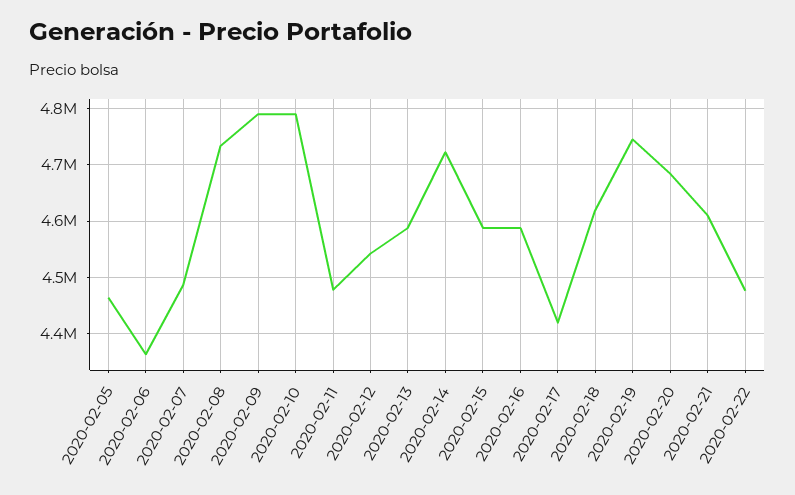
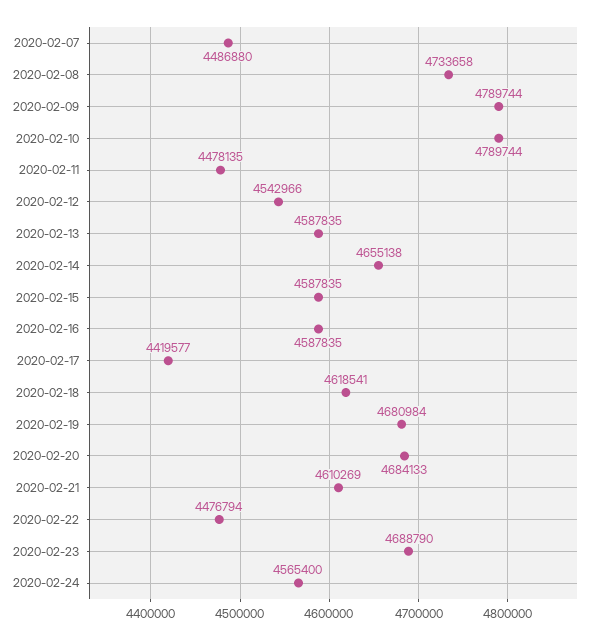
2020-02-05: 4460000 -> none
2020-02-06: 4360000 -> none
2020-02-14: 4720000 -> 4655138
2020-02-19: 4740000 -> 4680984
2020-02-23: none -> 4688790
2020-02-24: none -> 4565400

